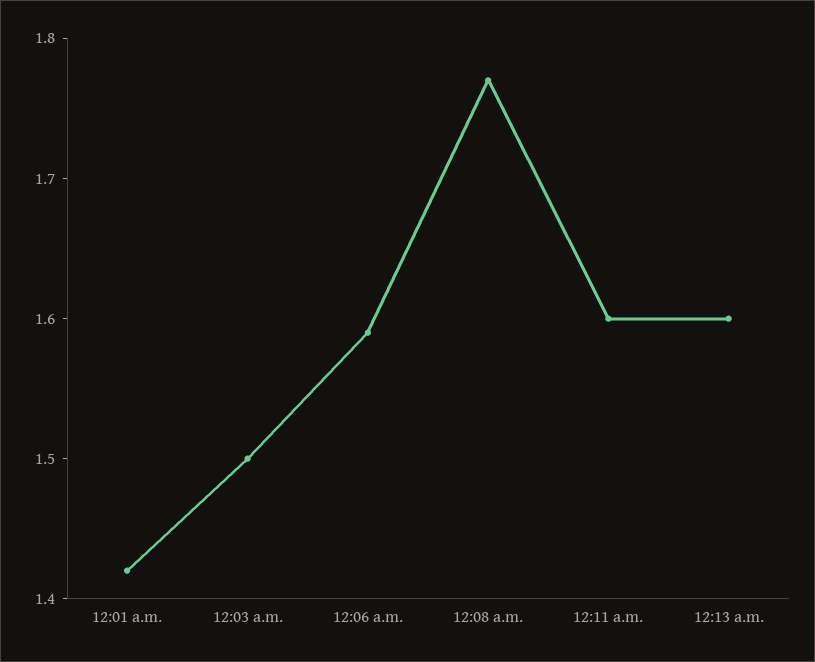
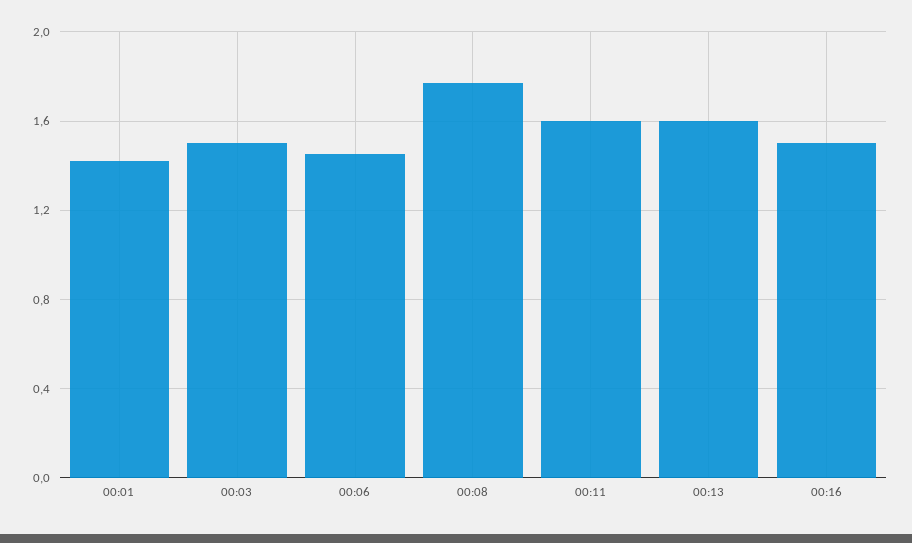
12:06 a.m.: 1.59 -> 1.45
00:16: none -> 1.5

